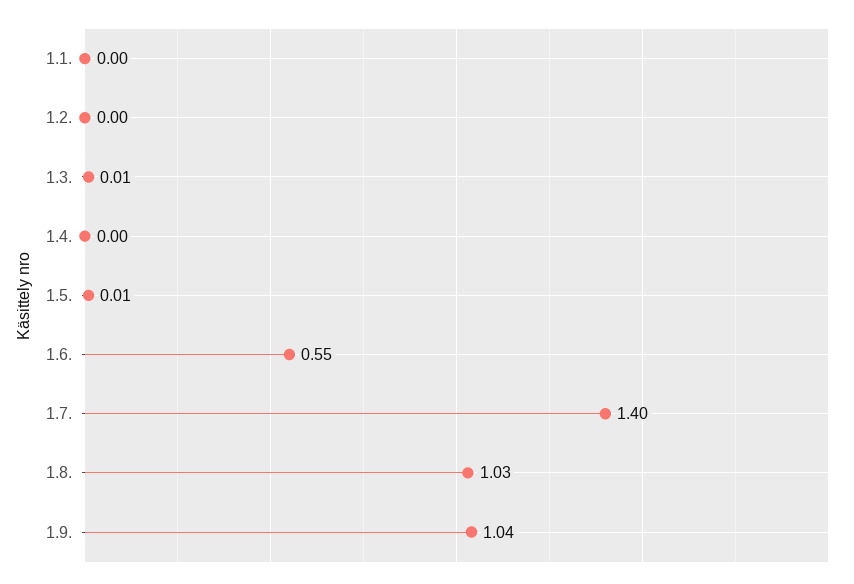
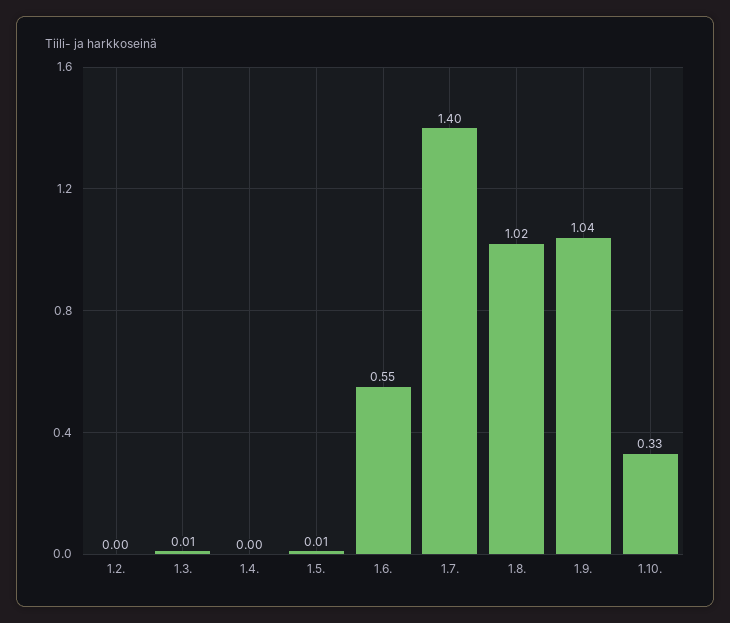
1.1.: 0 -> none
1.8.: 1.03 -> 1.02
1.10.: none -> 0.33

